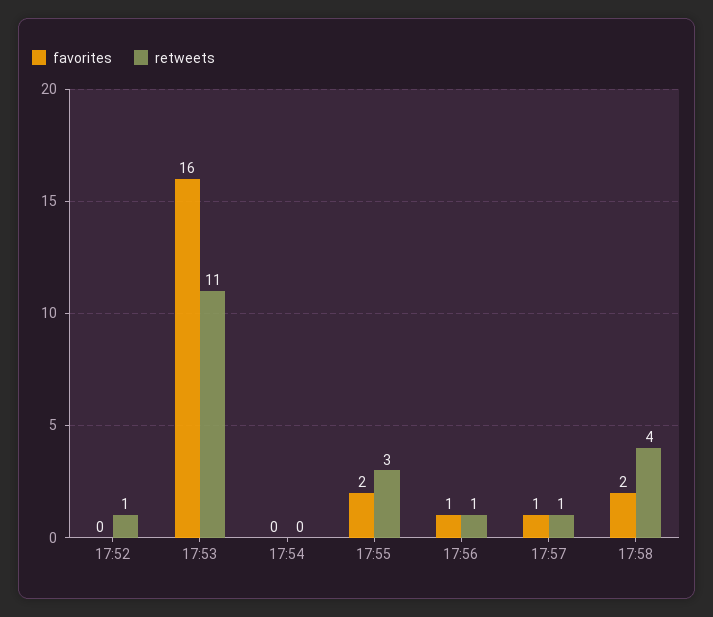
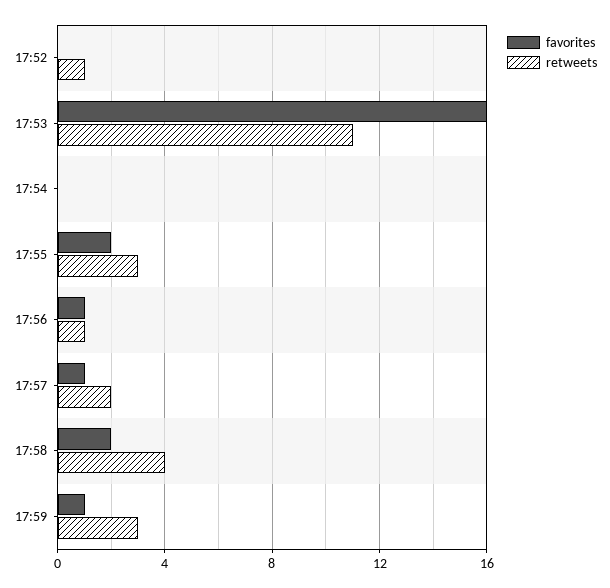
retweets, 17:57: 1 -> 2
favorites, 17:59: none -> 1
retweets, 17:59: none -> 3

